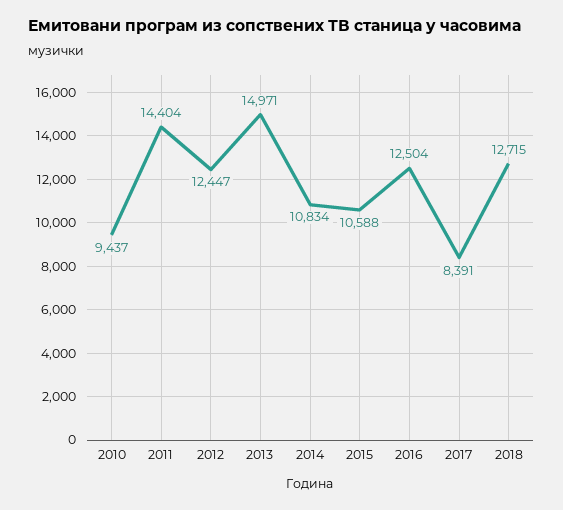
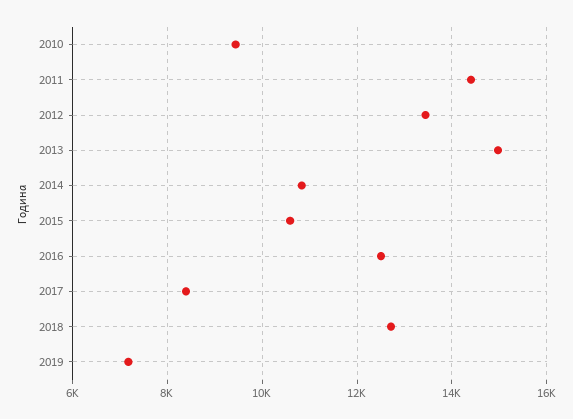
2012: 12447 -> 13400
2019: none -> 7200

